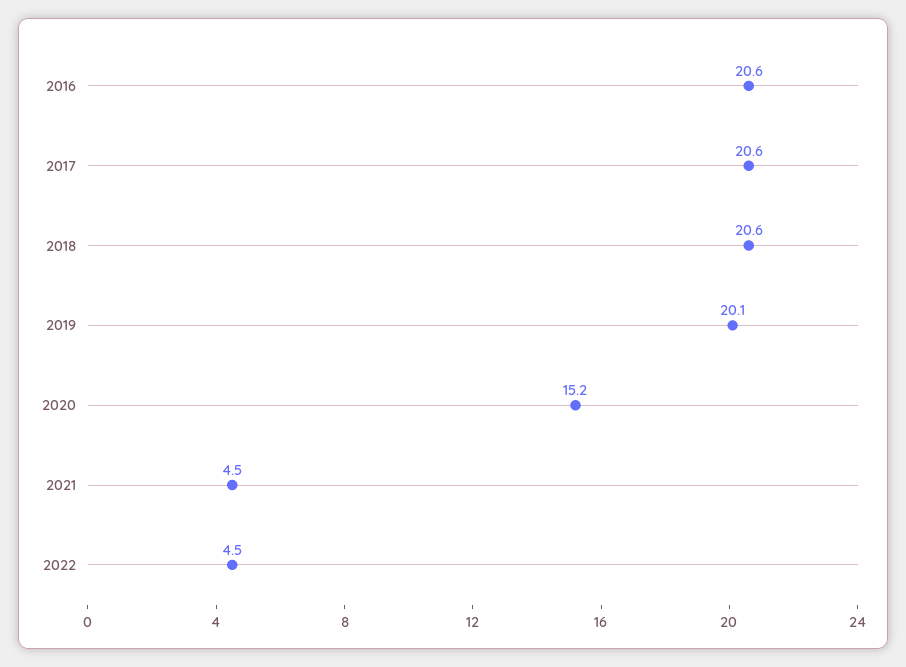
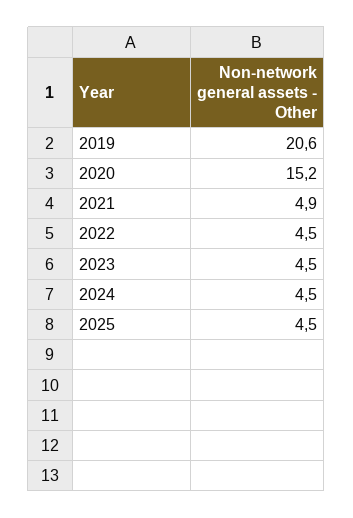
2016: 20.6 -> none
2017: 20.6 -> none
2018: 20.6 -> none
2019: 20.1 -> 20.6
2021: 4.5 -> 4.9
2023: none -> 4.5
2024: none -> 4.5
2025: none -> 4.5

